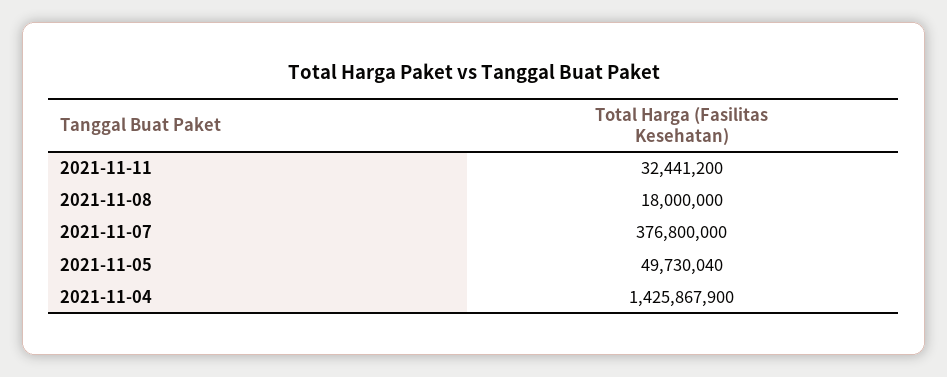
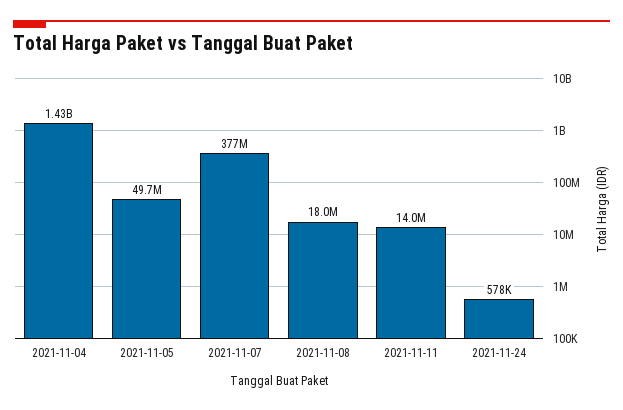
2021-11-11: 32441200 -> 14000000
2021-11-24: none -> 578000

